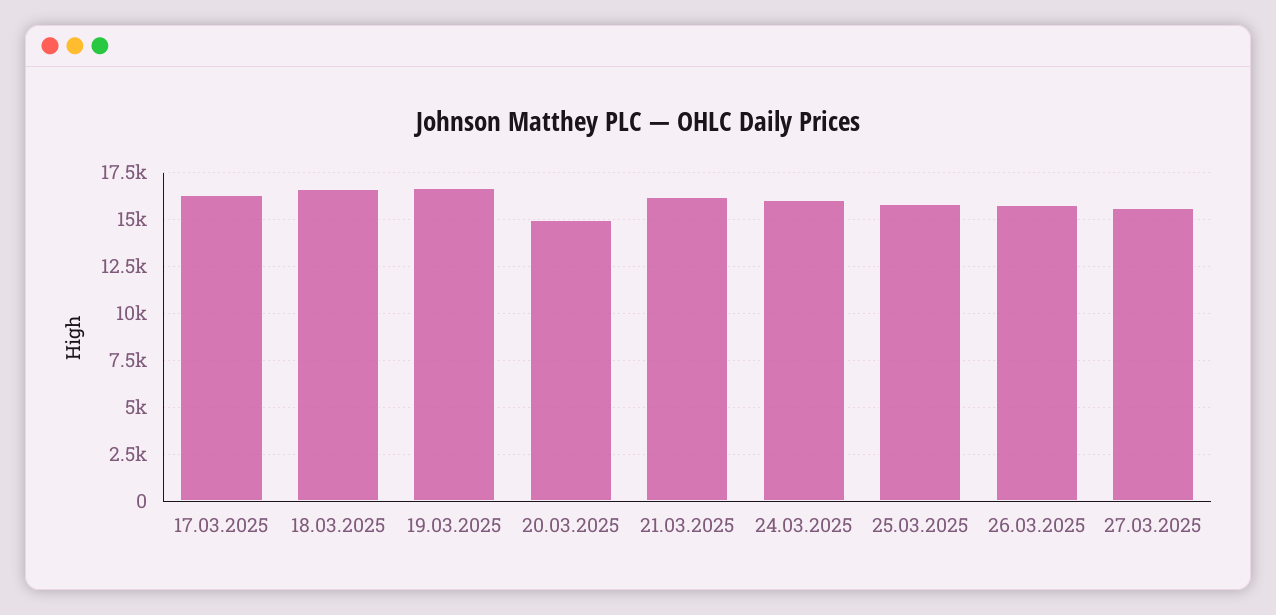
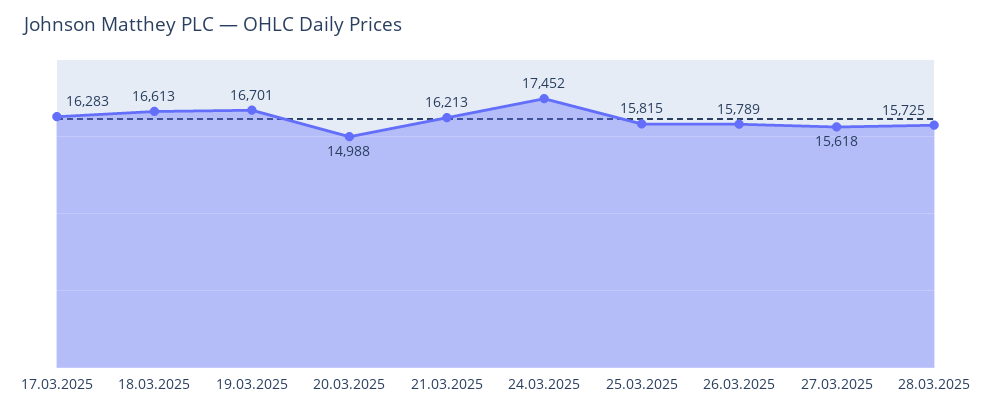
24.03.2025: 16000 -> 17452
28.03.2025: none -> 15725

